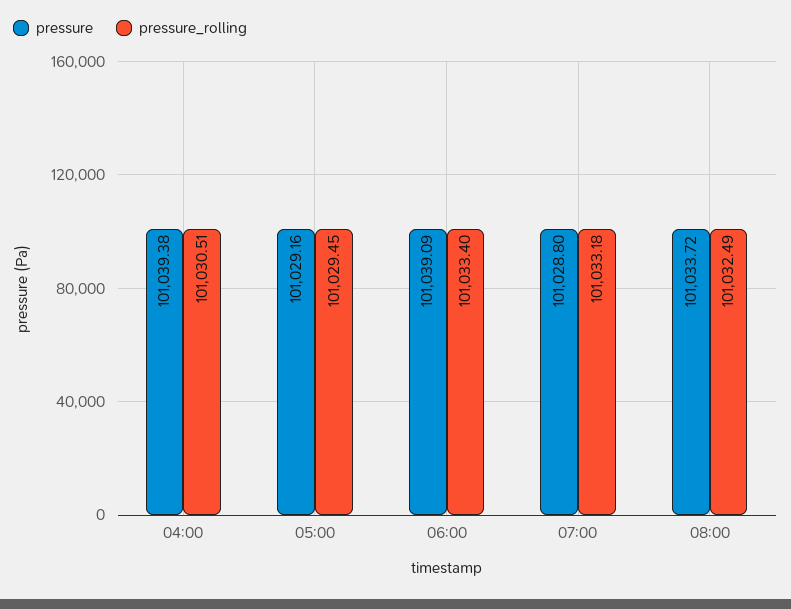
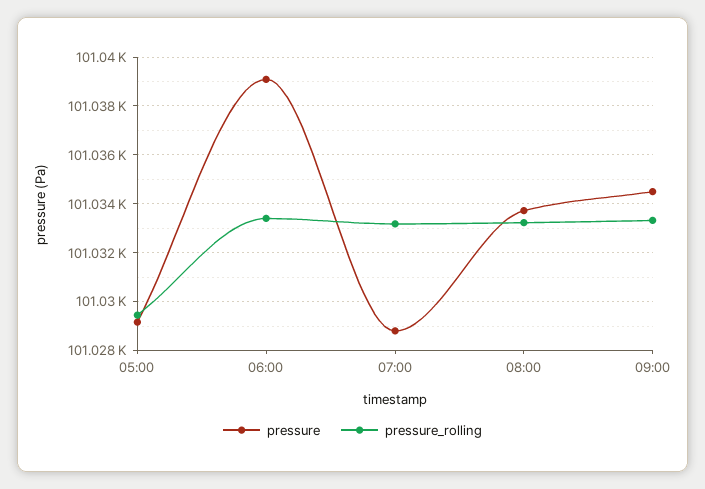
pressure, 04:00: 101039.38 -> none
pressure_rolling, 04:00: 101030.51 -> none
pressure_rolling, 08:00: 101032.49 -> 101033.25
pressure, 09:00: none -> 101034.5
pressure_rolling, 09:00: none -> 101033.25

